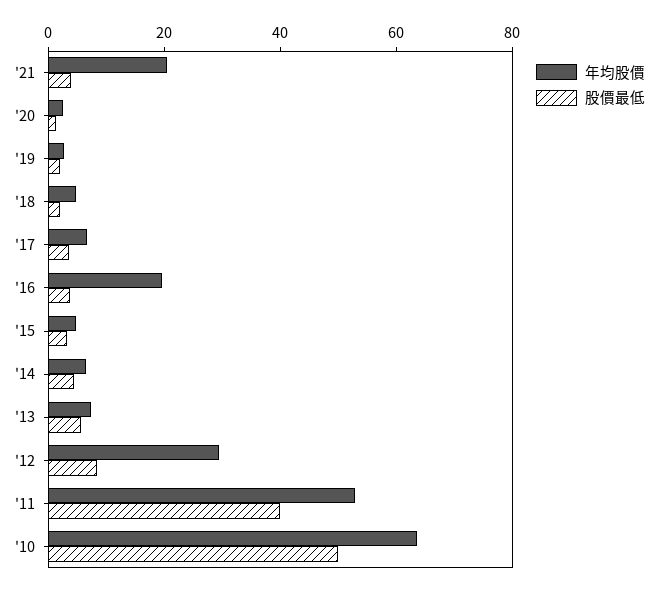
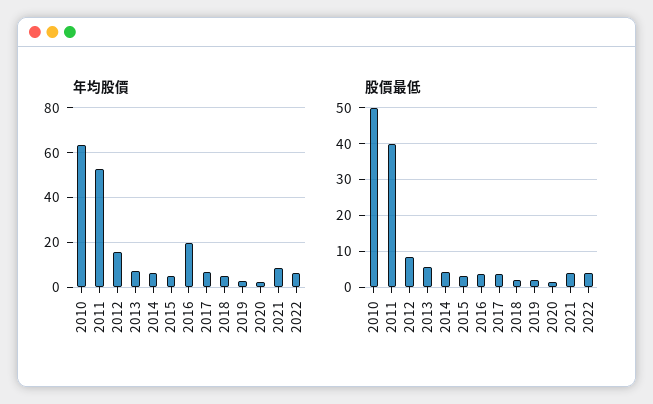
年均股價, '21: 20 -> 10
年均股價, '12: 30 -> 15
年均股價, 2022: none -> 5
股價最低, 2022: none -> 4

